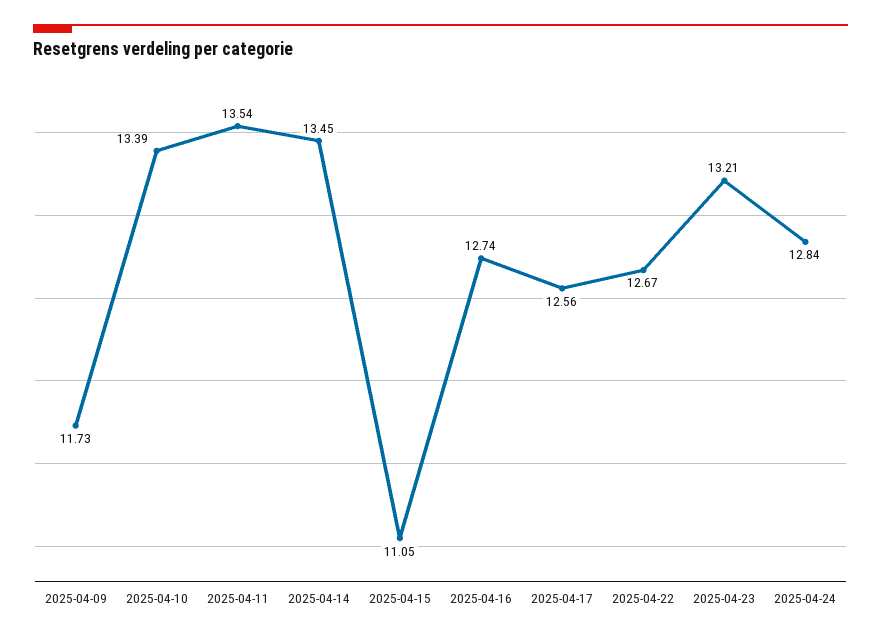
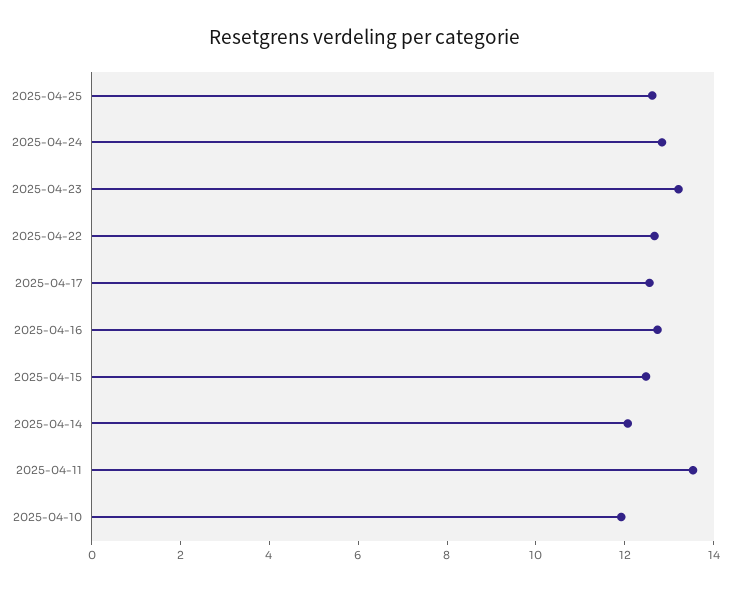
2025-04-09: 11.73 -> none
2025-04-10: 13.39 -> 12
2025-04-14: 13.45 -> 12
2025-04-15: 11.05 -> 12.5
2025-04-25: none -> 12.5

